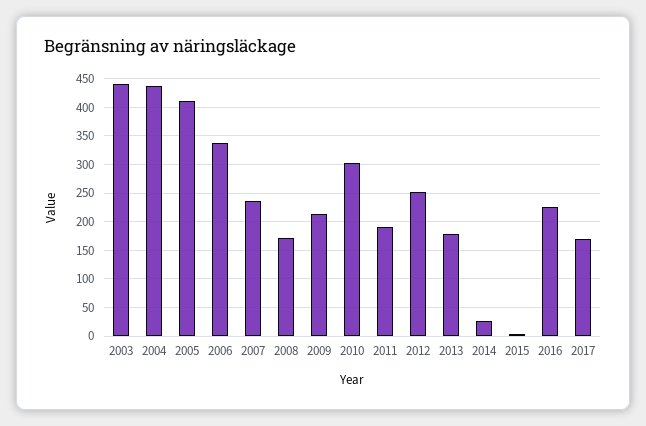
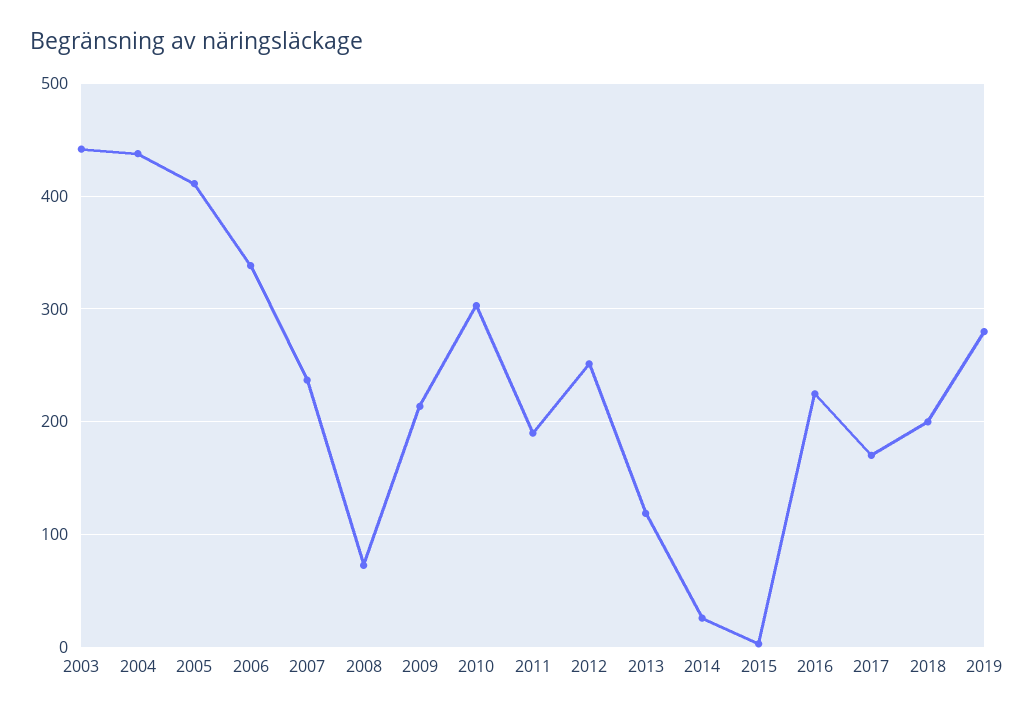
2008: 175 -> 70
2013: 175 -> 120
2018: none -> 200
2019: none -> 280

